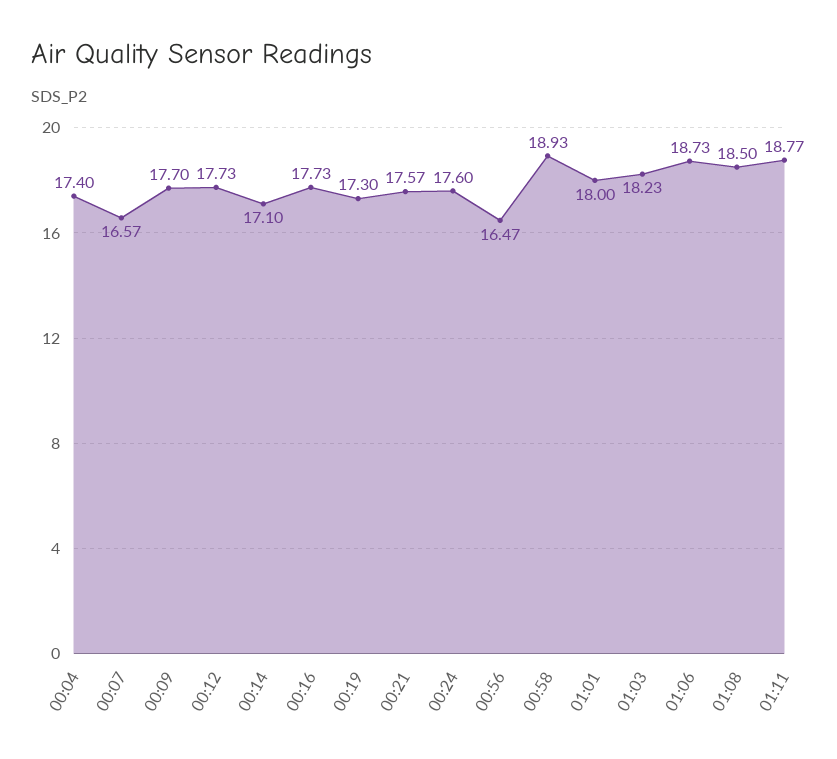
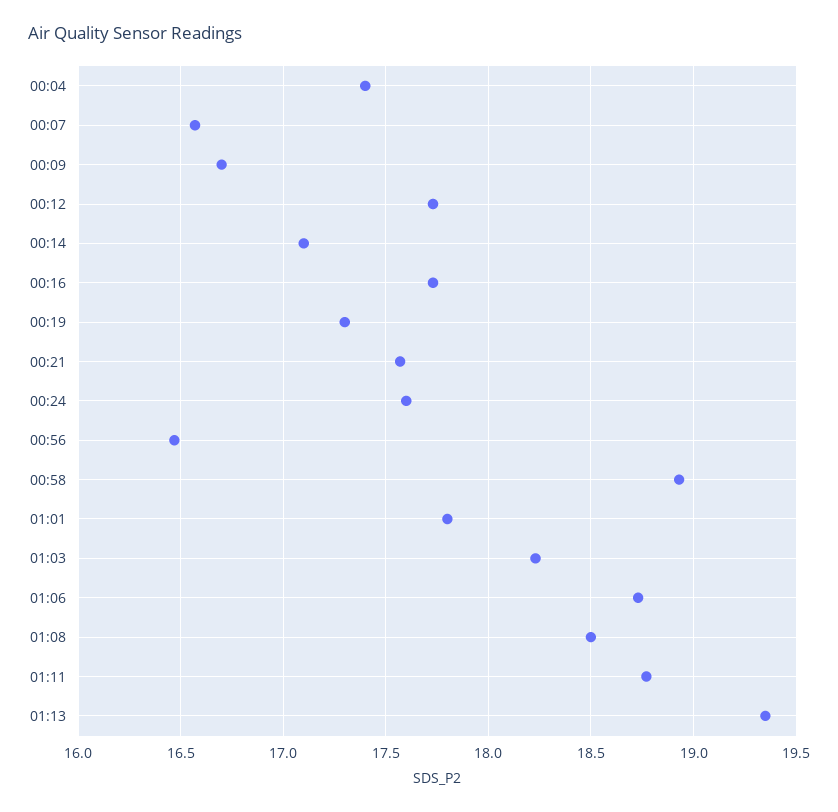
00:09: 17.7 -> 16.7
01:01: 18 -> 17.8
01:13: none -> 19.35

